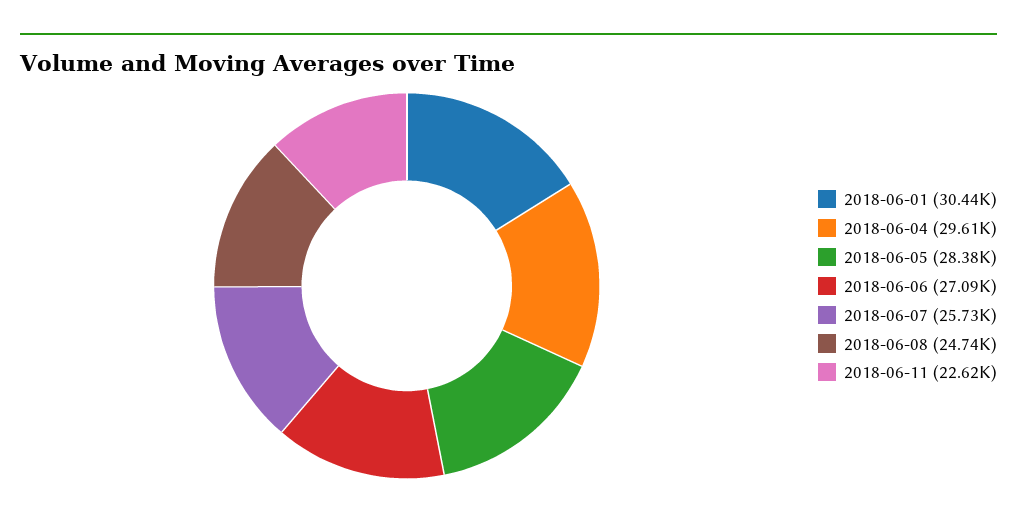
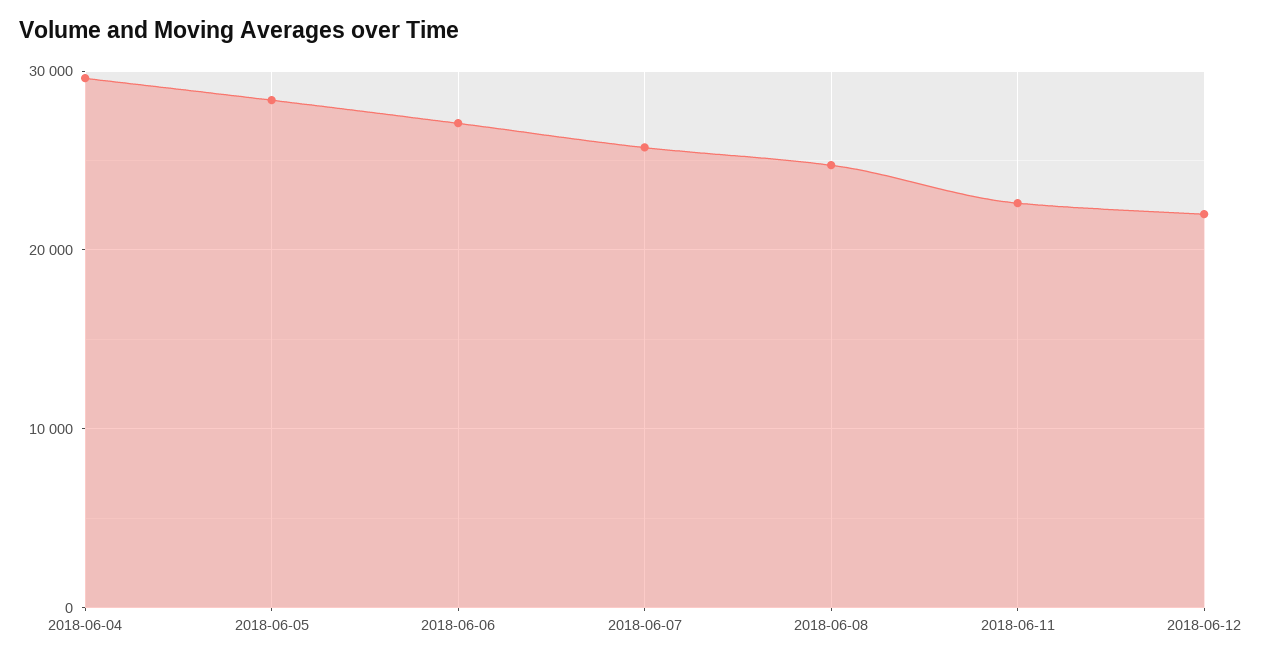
2018-06-01: 30440 -> none
2018-06-12: none -> 22000

